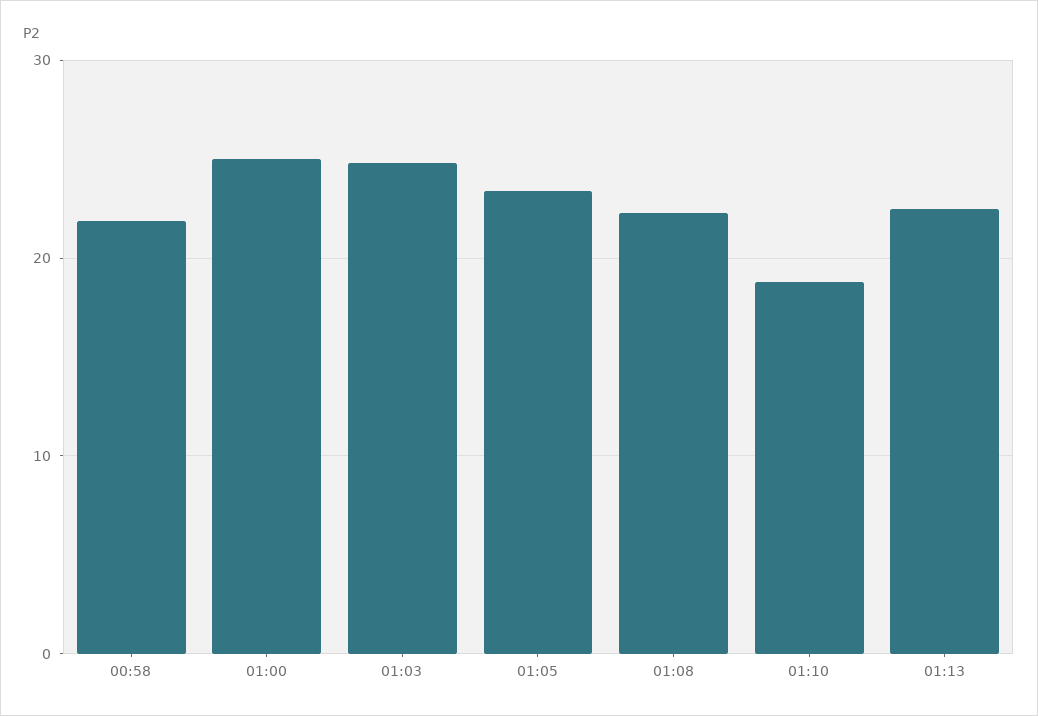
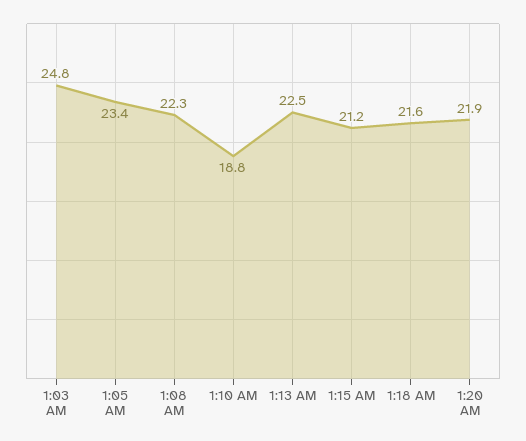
00:58: 22 -> none
01:00: 25 -> none
1:15 AM: none -> 21.2
1:18 AM: none -> 21.6
1:20 AM: none -> 21.9

